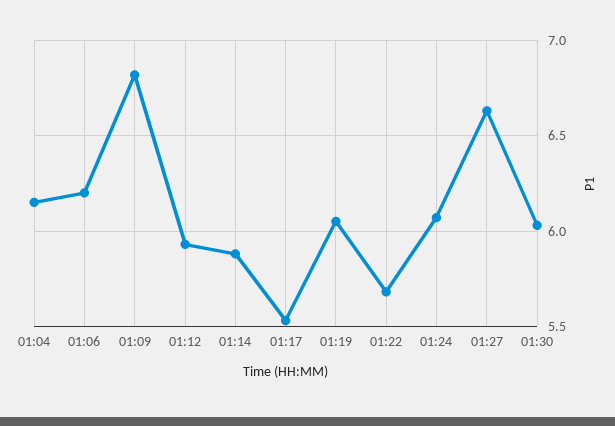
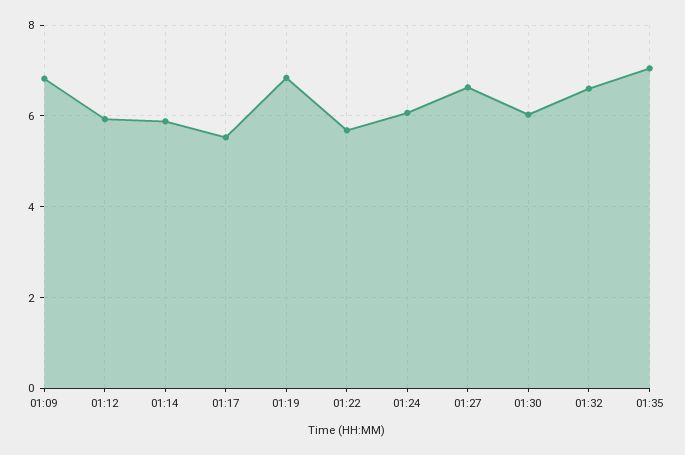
01:04: 6.15 -> none
01:06: 6.2 -> none
01:19: 6.05 -> 6.8
01:32: none -> 6.6
01:35: none -> 7

